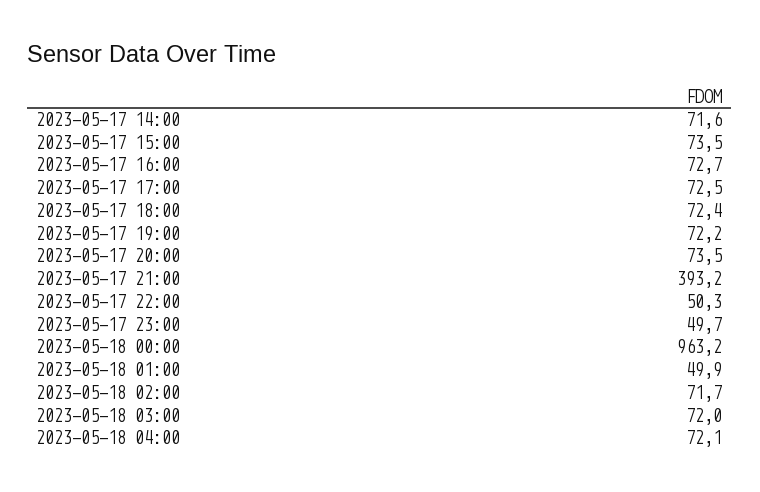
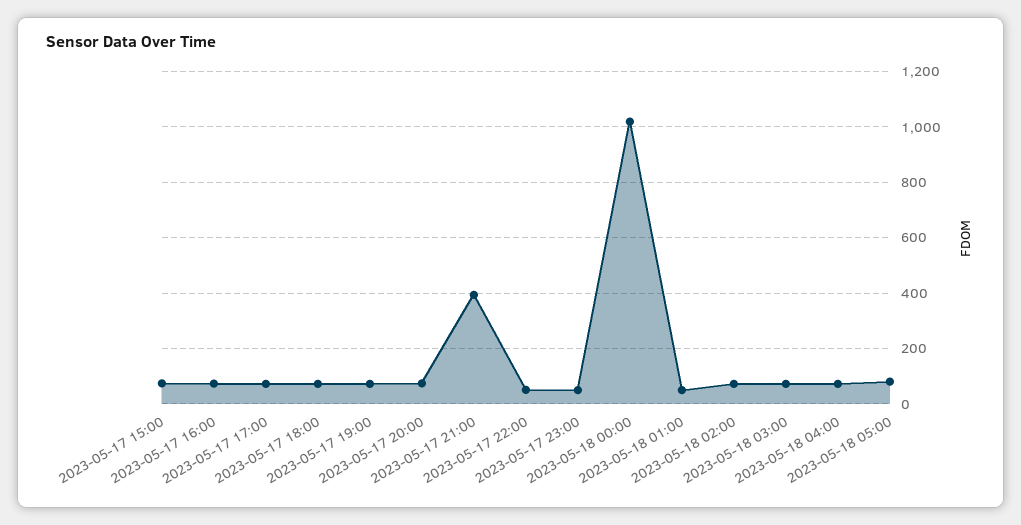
2023-05-17 14:00: 71.6 -> none
2023-05-18 00:00: 963.2 -> 1025
2023-05-18 05:00: none -> 75

